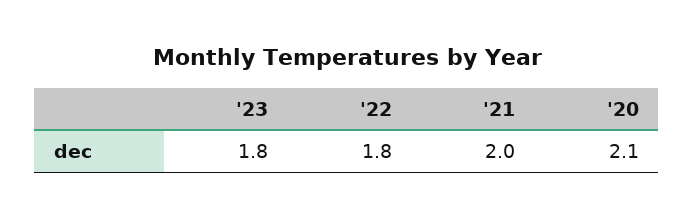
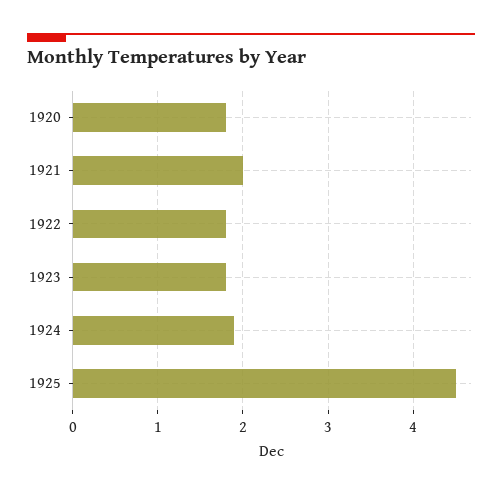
'20: 2.1 -> 1.8
1924: none -> 1.9
1925: none -> 4.5

